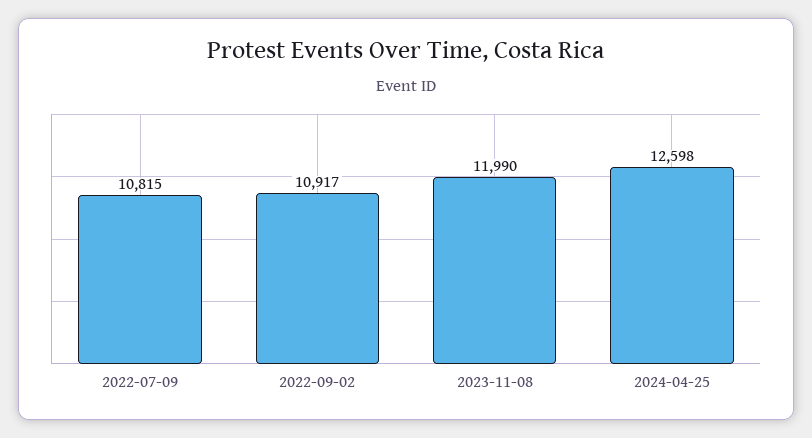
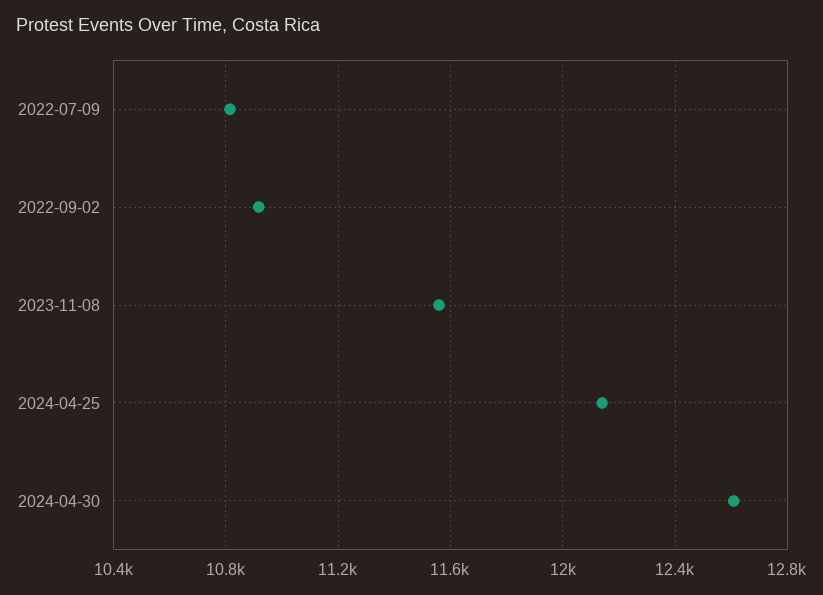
2023-11-08: 11990 -> 11550
2024-04-25: 12598 -> 12150
2024-04-30: none -> 12600

